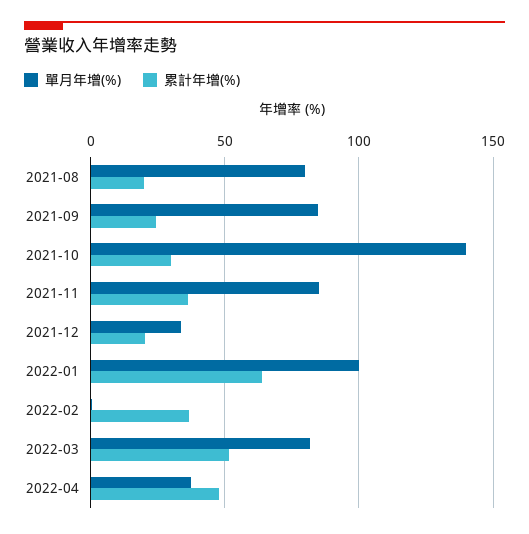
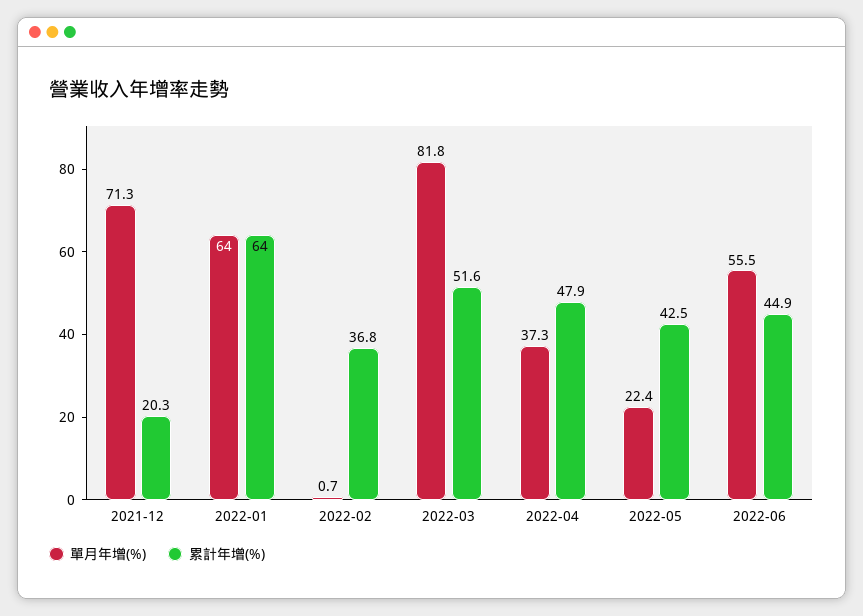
單月年增(%), 2021-08: 80 -> none
累計年增(%), 2021-08: 20 -> none
單月年增(%), 2021-09: 85 -> none
累計年增(%), 2021-09: 25 -> none
單月年增(%), 2021-10: 140 -> none
累計年增(%), 2021-10: 30 -> none
單月年增(%), 2021-11: 85 -> none
累計年增(%), 2021-11: 35 -> none
單月年增(%), 2021-12: 35 -> 71.3
單月年增(%), 2022-01: 100 -> 64
單月年增(%), 2022-05: none -> 22.4
累計年增(%), 2022-05: none -> 42.5
單月年增(%), 2022-06: none -> 55.5
累計年增(%), 2022-06: none -> 44.9

